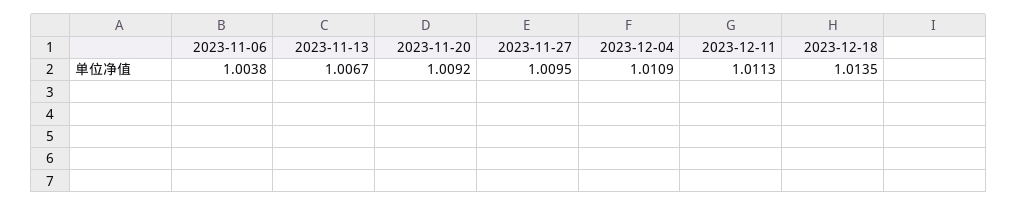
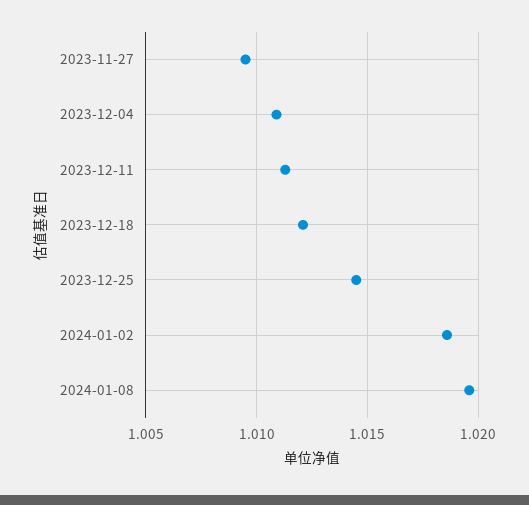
2023-11-06: 1.0038 -> none
2023-11-13: 1.0067 -> none
2023-11-20: 1.0092 -> none
2023-12-18: 1.0135 -> 1.012
2023-12-25: none -> 1.0145
2024-01-02: none -> 1.0185
2024-01-08: none -> 1.0195

